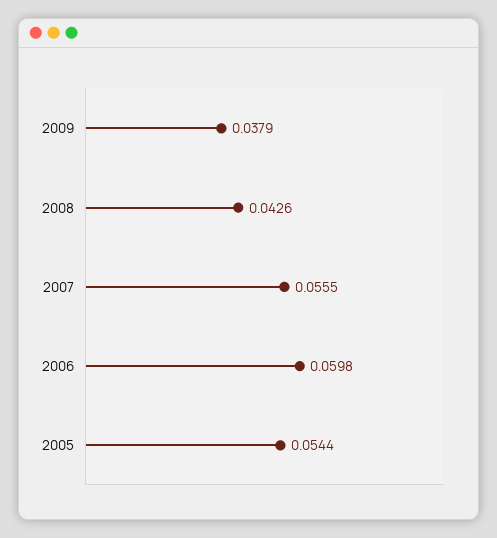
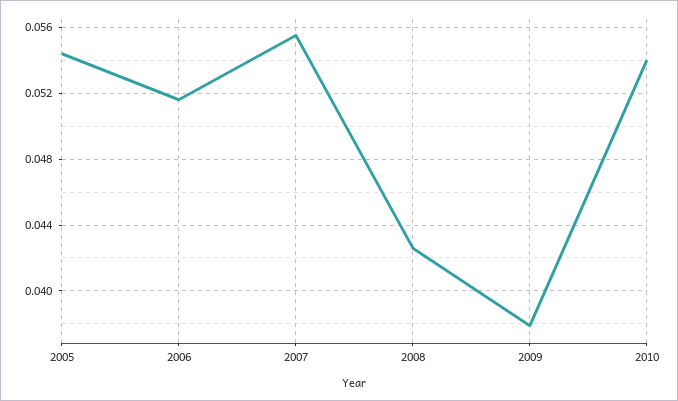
2006: 0.0598 -> 0.0515
2010: none -> 0.054

